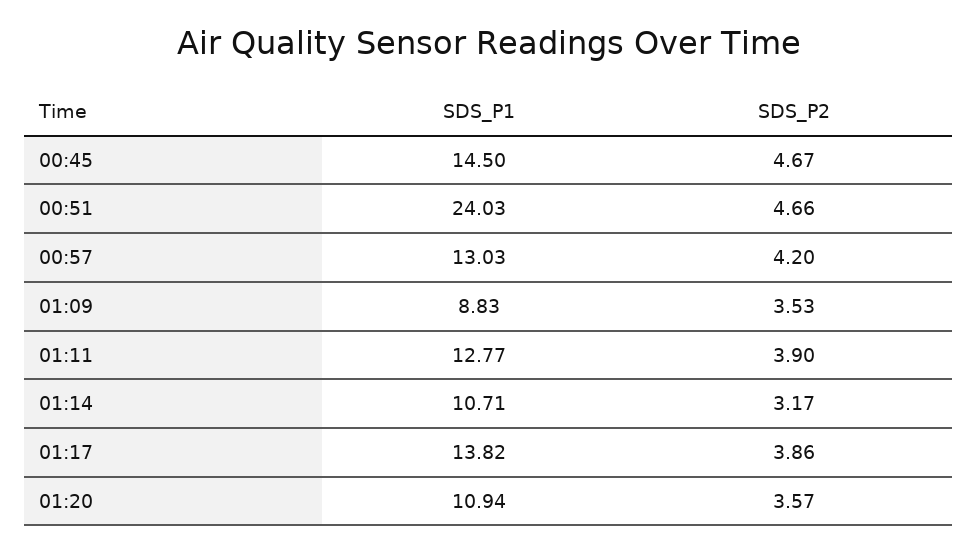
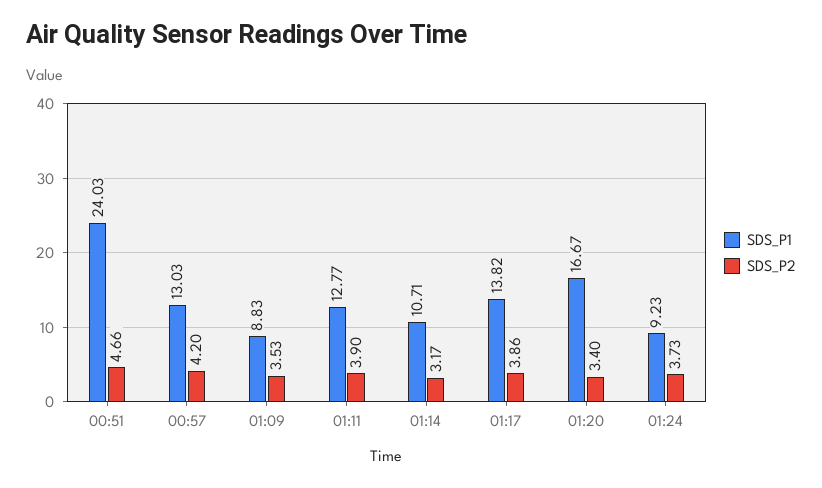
SDS_P1, 00:45: 14.5 -> none
SDS_P2, 00:45: 4.67 -> none
SDS_P1, 01:20: 10.94 -> 16.67
SDS_P2, 01:20: 3.57 -> 3.4
SDS_P1, 01:24: none -> 9.23
SDS_P2, 01:24: none -> 3.73

